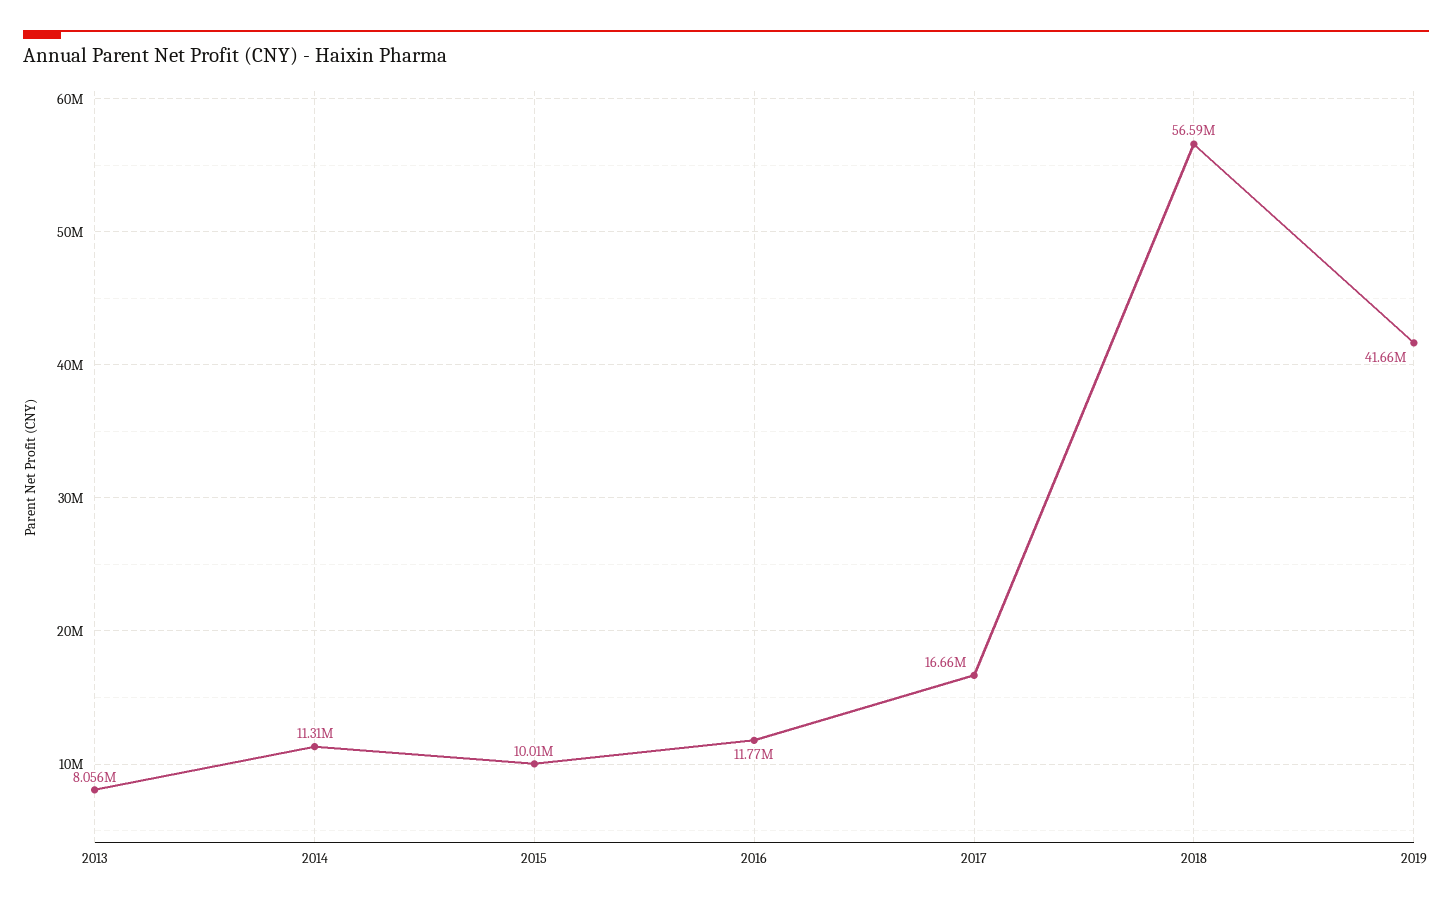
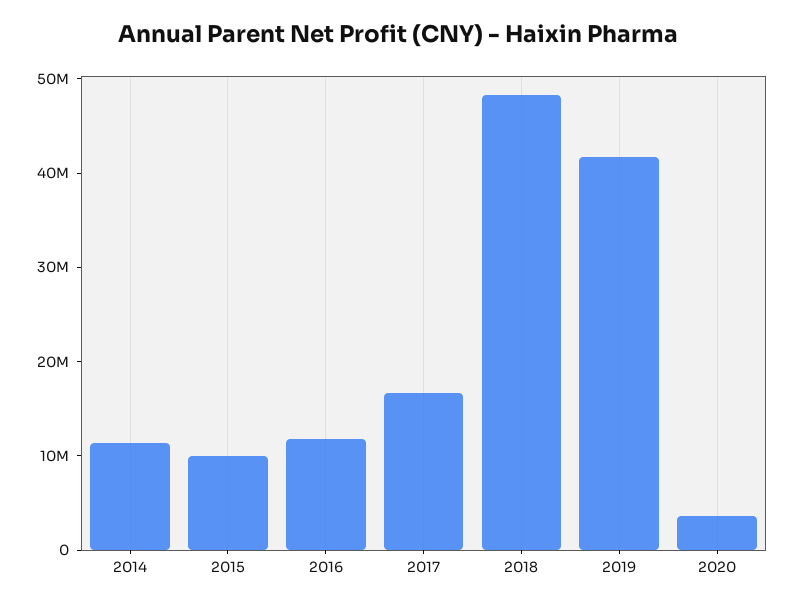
2013: 8056000 -> none
2018: 56590000 -> 48000000
2020: none -> 4000000

